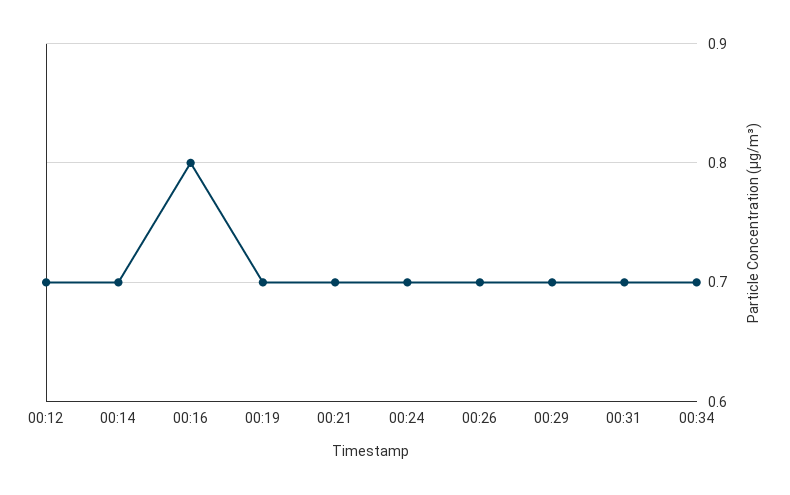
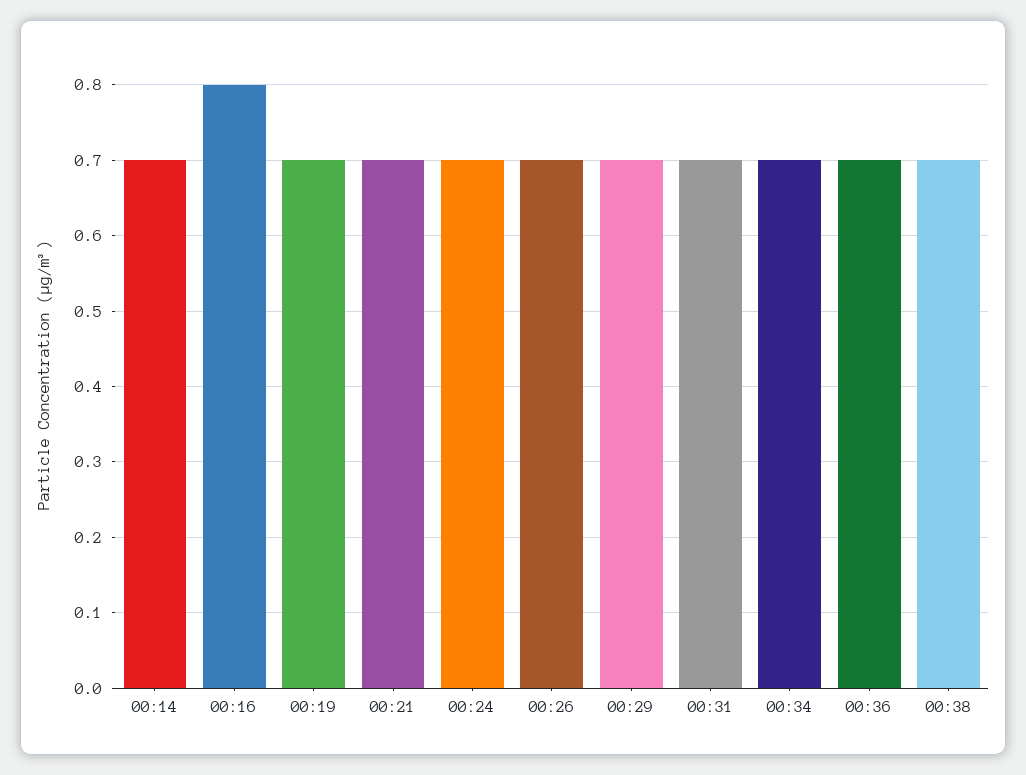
00:12: 0.7 -> none
00:36: none -> 0.7
00:38: none -> 0.7

